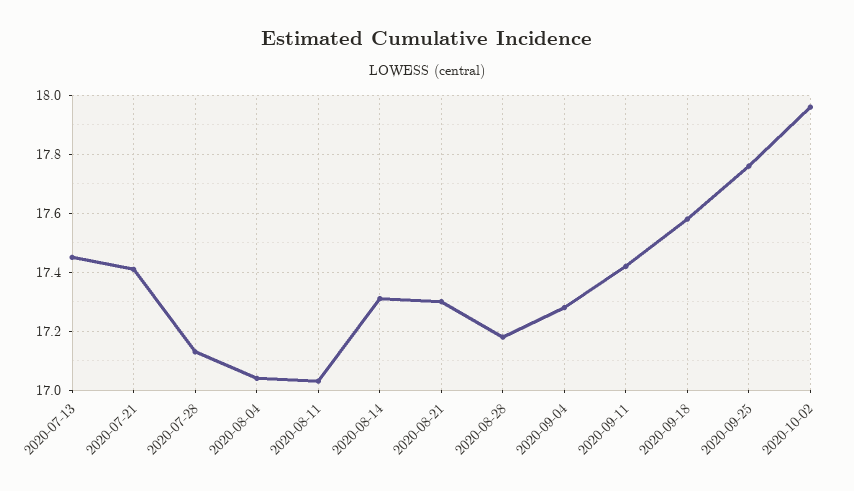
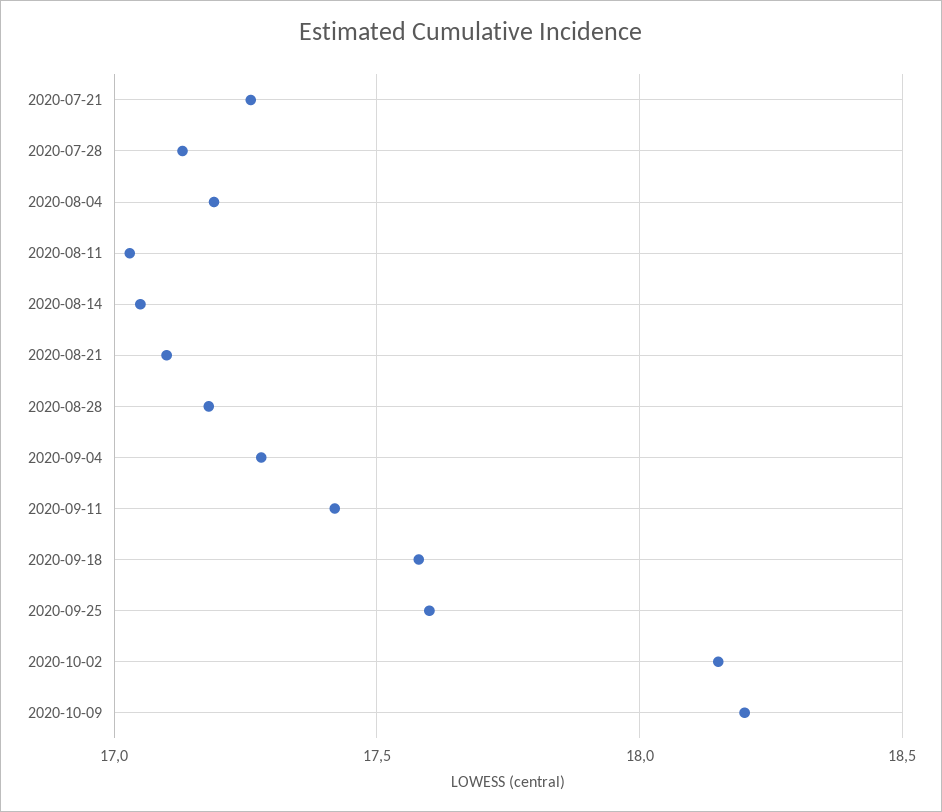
2020-07-13: 17.45 -> none
2020-07-21: 17.4 -> 17.25
2020-08-04: 17.05 -> 17.2
2020-08-14: 17.3 -> 17.05
2020-08-21: 17.3 -> 17.1
2020-09-25: 17.75 -> 17.6
2020-10-02: 17.95 -> 18.15
2020-10-09: none -> 18.2

